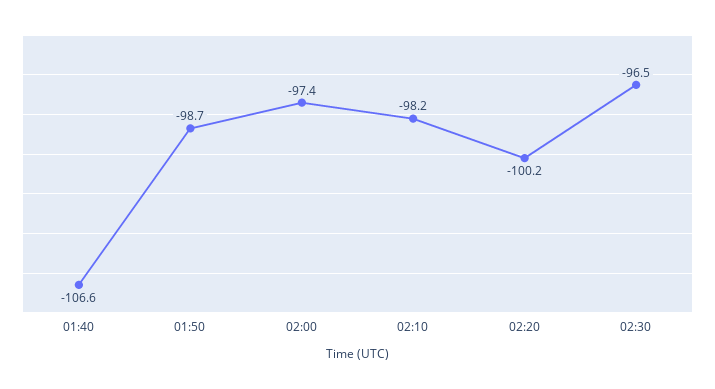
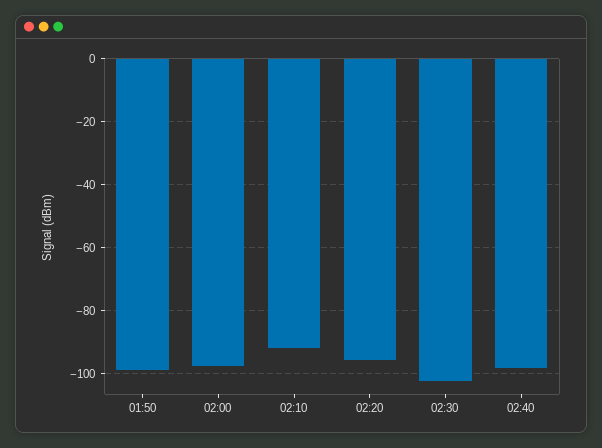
01:40: -106.6 -> none
02:10: -98.2 -> -92
02:20: -100.2 -> -96
02:30: -96.5 -> -102
02:40: none -> -98

